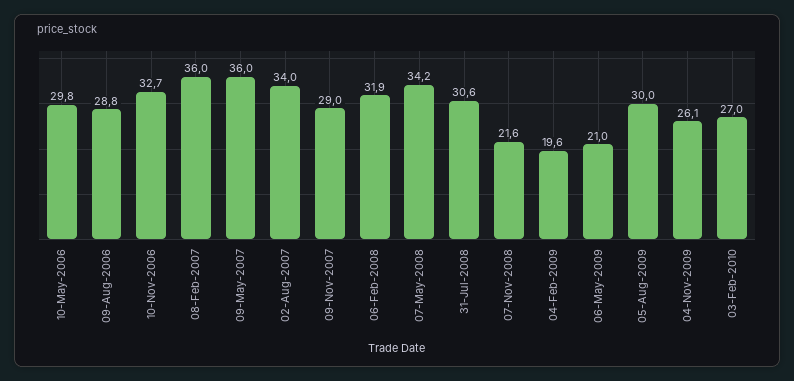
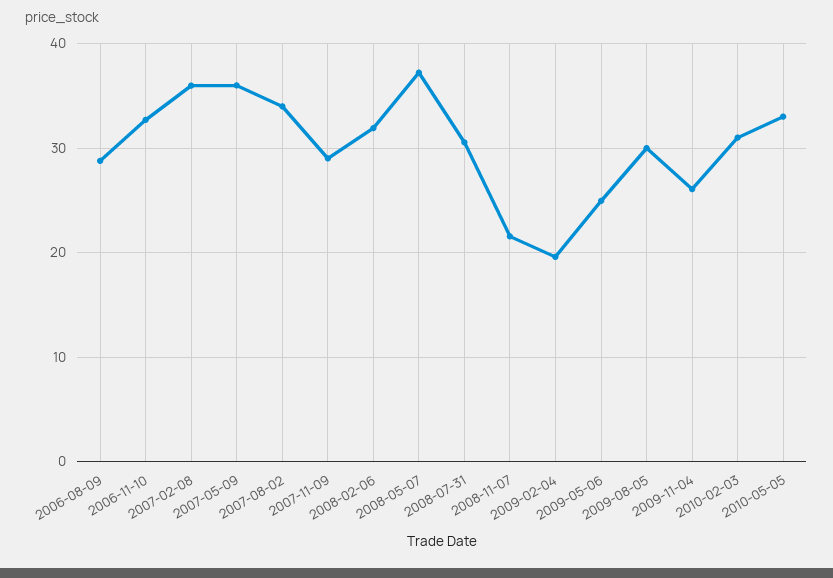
10-May-2006: 29.8 -> none
07-May-2008: 34.2 -> 37
06-May-2009: 21 -> 25
03-Feb-2010: 27 -> 31
2010-05-05: none -> 33

